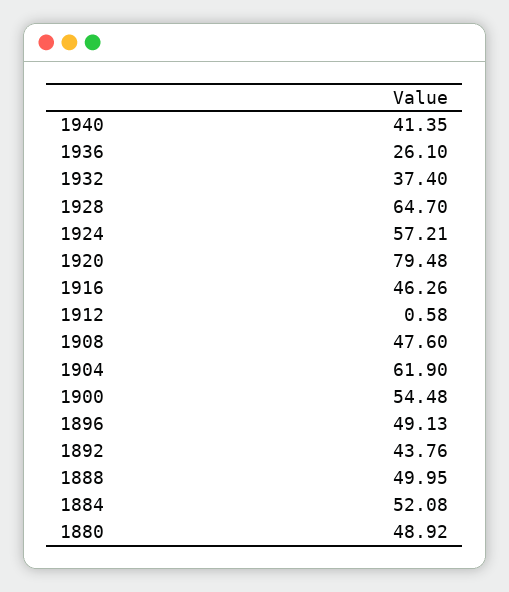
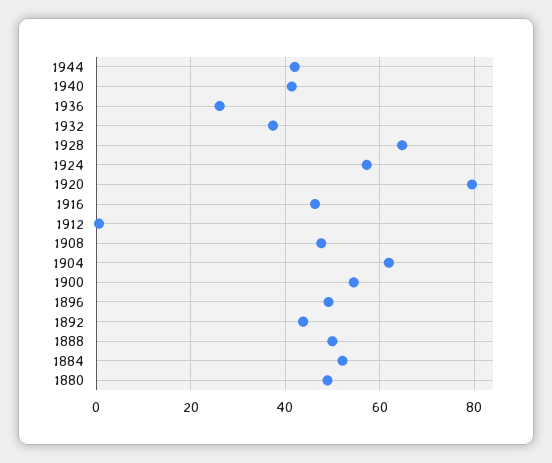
1944: none -> 42

